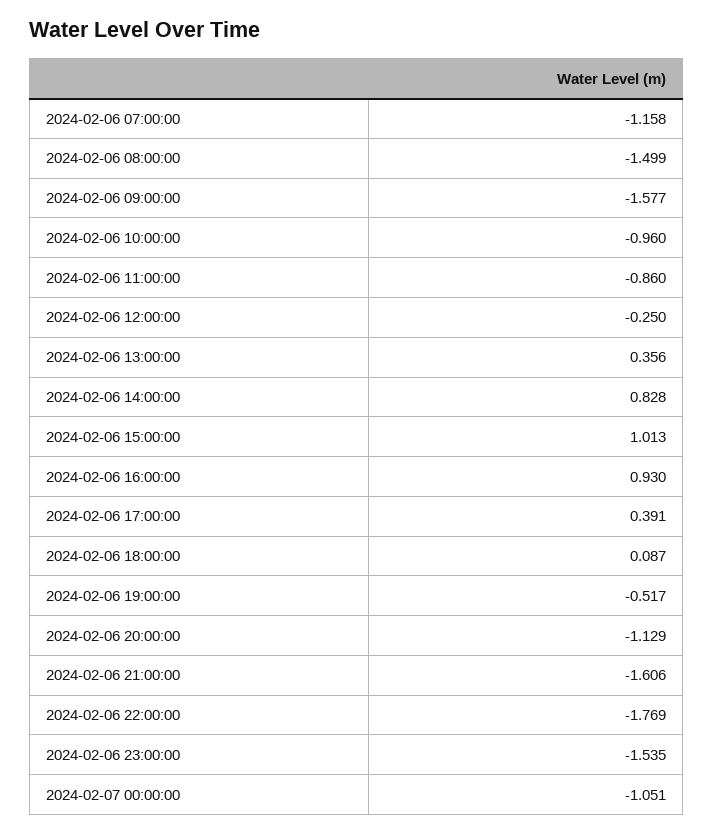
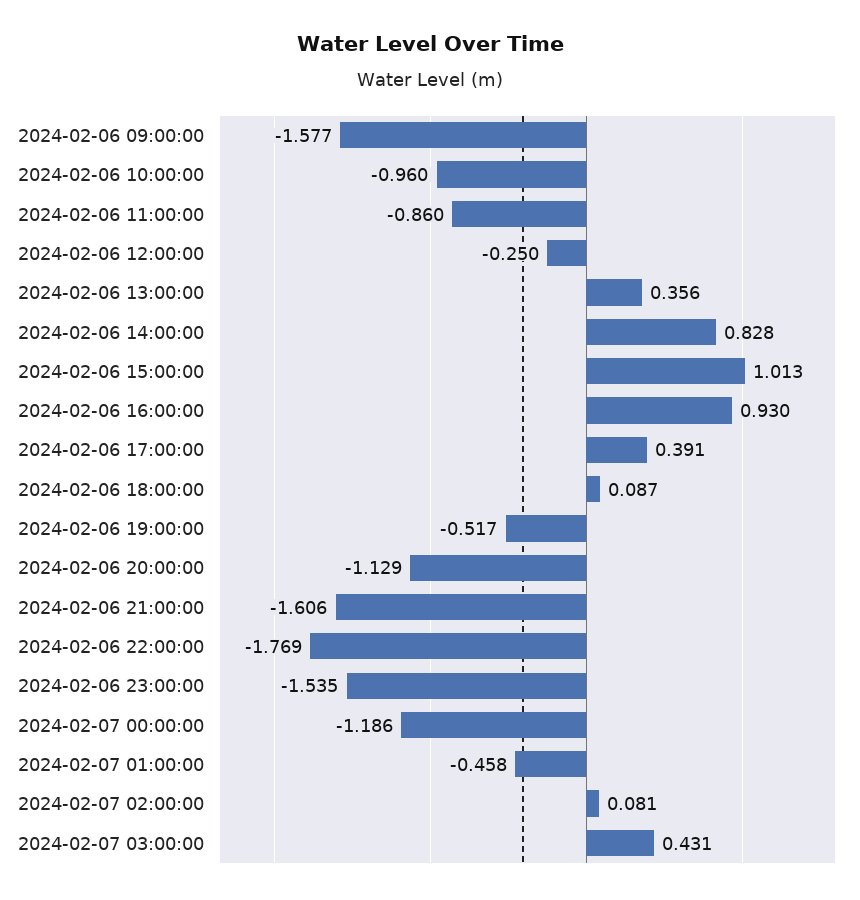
2024-02-06 07:00:00: -1.158 -> none
2024-02-06 08:00:00: -1.499 -> none
2024-02-07 00:00:00: -1.051 -> -1.186
2024-02-07 01:00:00: none -> -0.458
2024-02-07 02:00:00: none -> 0.081
2024-02-07 03:00:00: none -> 0.431

